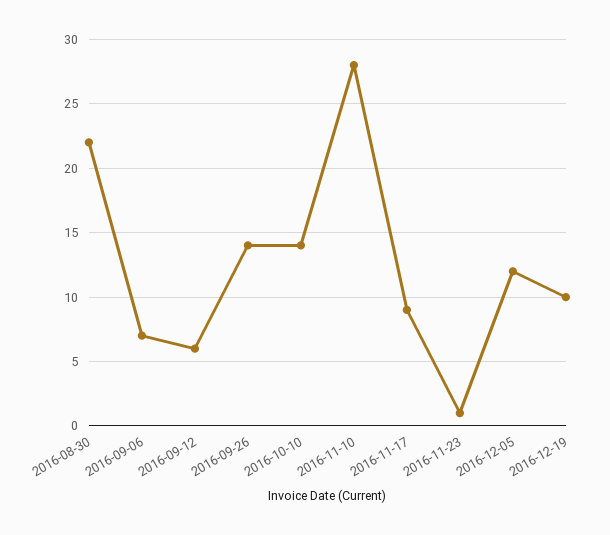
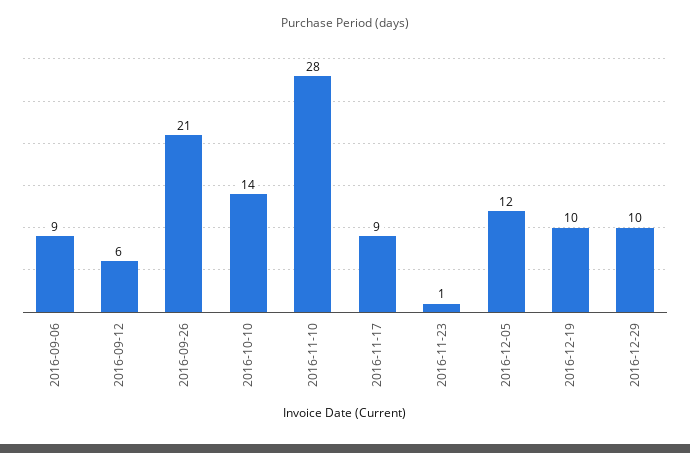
2016-08-30: 22 -> none
2016-09-06: 7 -> 9
2016-09-26: 14 -> 21
2016-12-29: none -> 10

